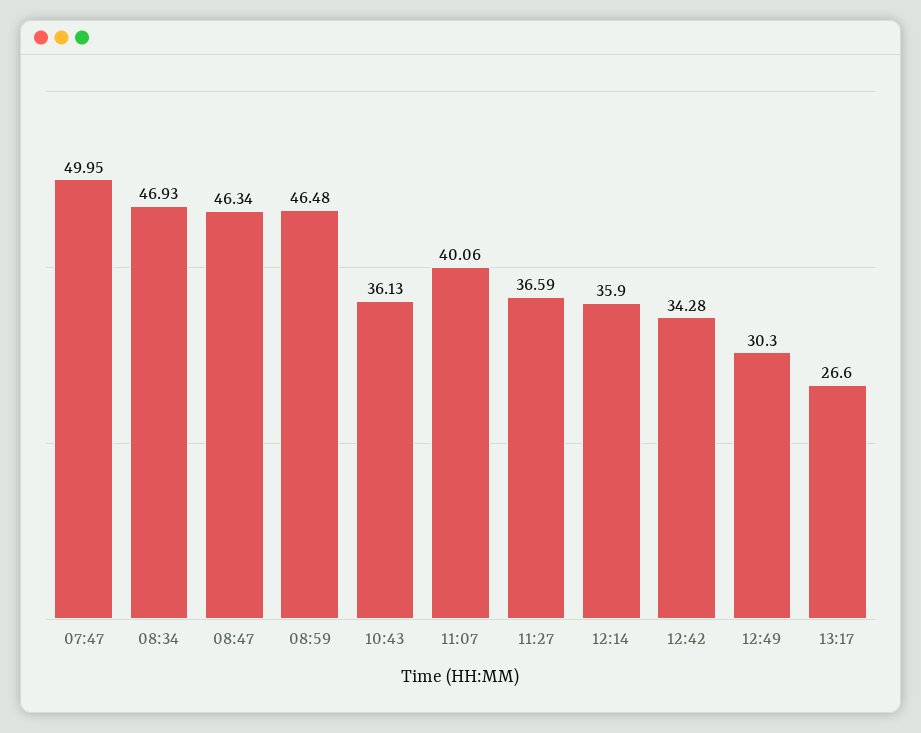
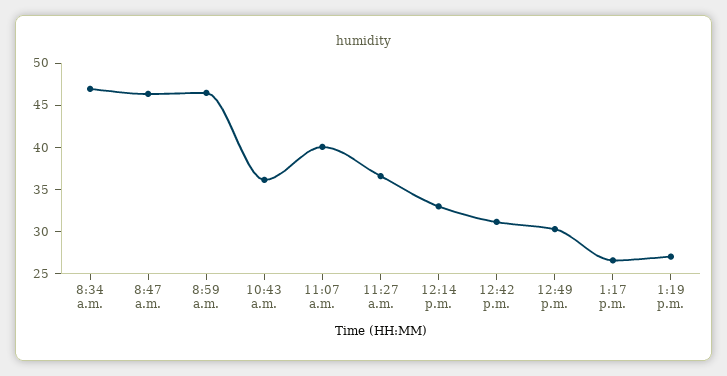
07:47: 49.95 -> none
12:14: 35.9 -> 33
12:42: 34.28 -> 31
1:19 p.m.: none -> 27

